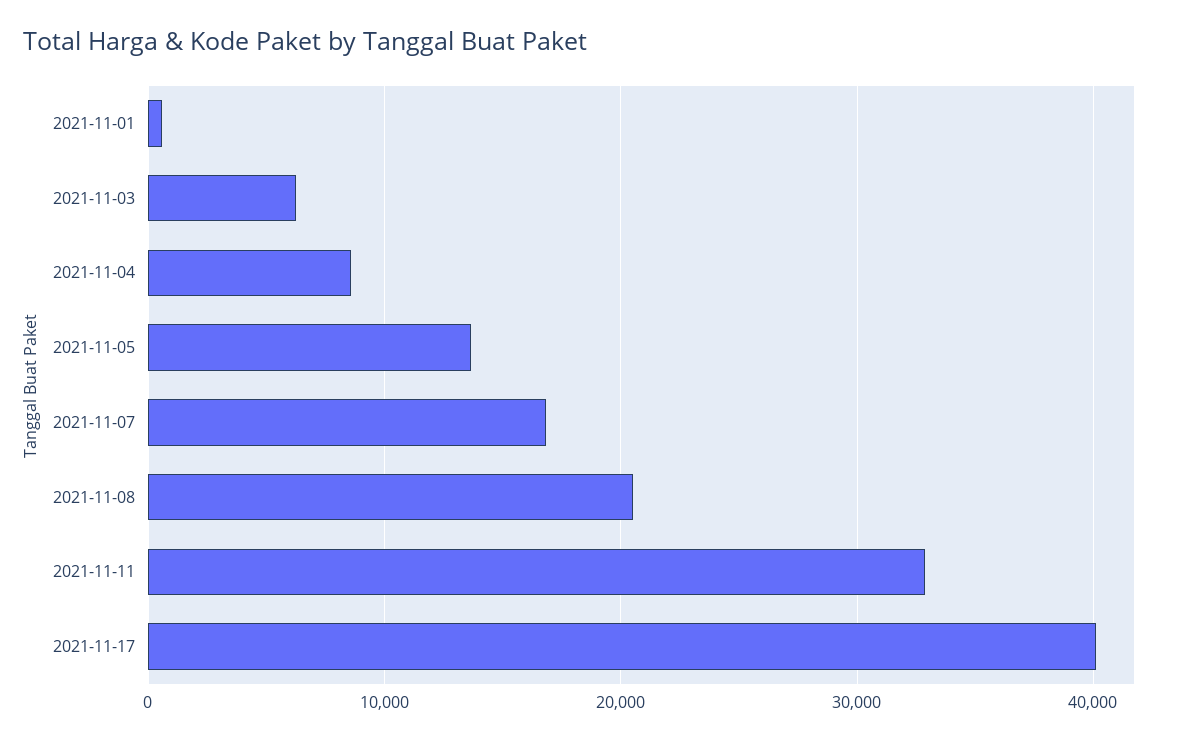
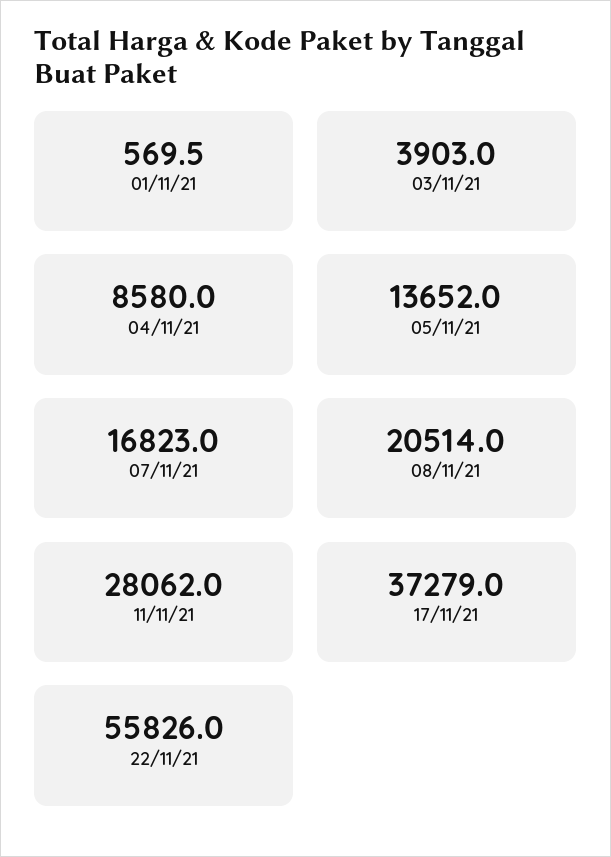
2021-11-03: 6000 -> 3903
2021-11-11: 33000 -> 28062
2021-11-17: 40000 -> 37279
22/11/21: none -> 55826

